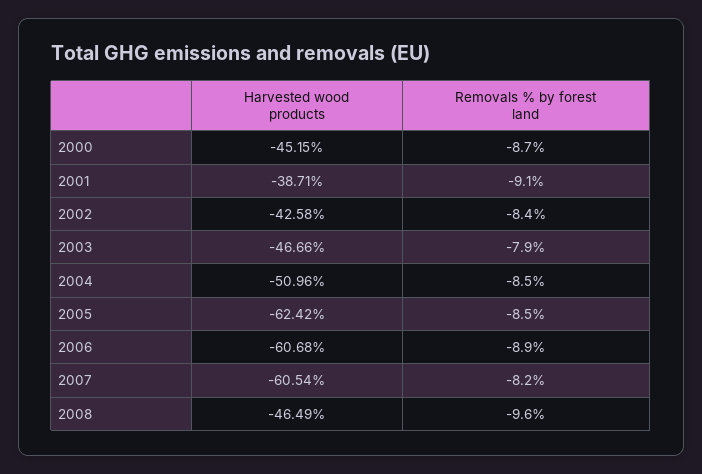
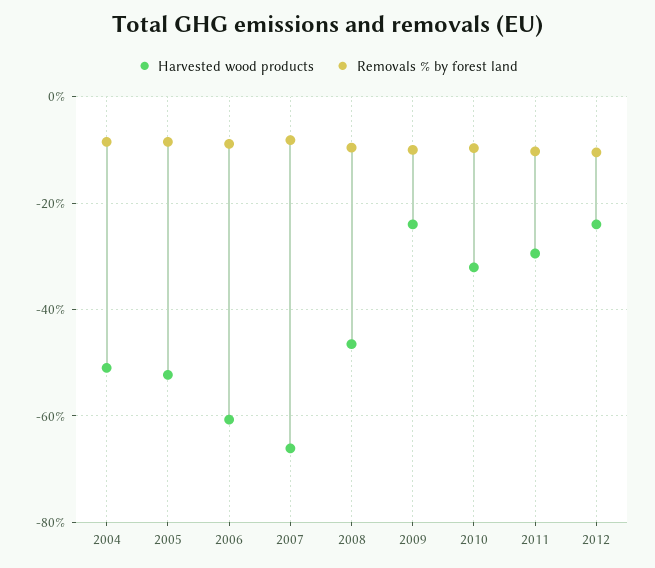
Harvested wood products, 2000: -45.15 -> none
Removals % by forest land, 2000: -8.7 -> none
Harvested wood products, 2001: -38.71 -> none
Removals % by forest land, 2001: -9.1 -> none
Harvested wood products, 2002: -42.58 -> none
Removals % by forest land, 2002: -8.4 -> none
Harvested wood products, 2003: -46.66 -> none
Removals % by forest land, 2003: -7.9 -> none
Harvested wood products, 2005: -62.42 -> -52
Harvested wood products, 2007: -60.54 -> -66
Harvested wood products, 2009: none -> -24
Removals % by forest land, 2009: none -> -10
Harvested wood products, 2010: none -> -32
Removals % by forest land, 2010: none -> -10
Harvested wood products, 2011: none -> -30
Removals % by forest land, 2011: none -> -10
Harvested wood products, 2012: none -> -24
Removals % by forest land, 2012: none -> -10

